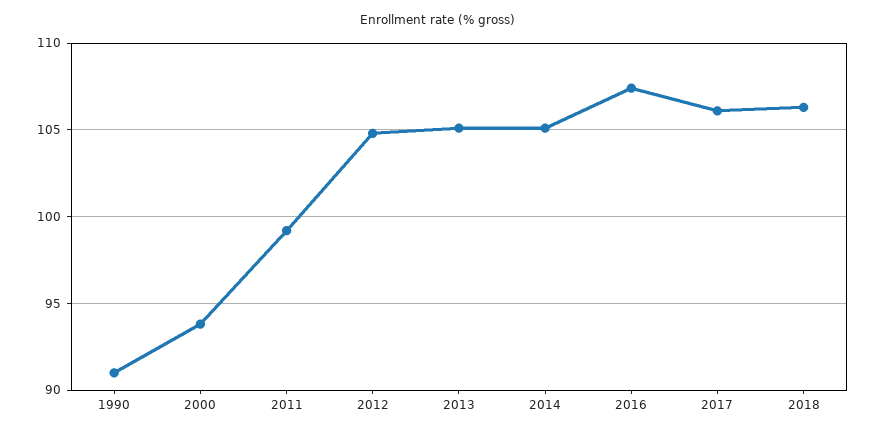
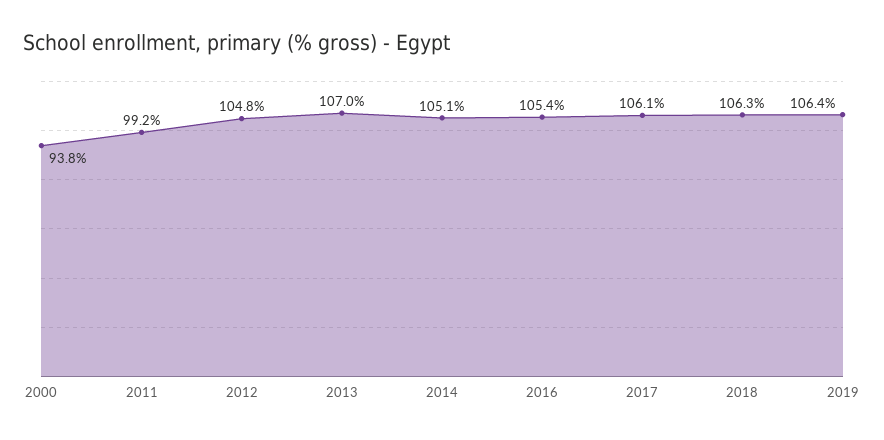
1990: 91 -> none
2013: 105 -> 107
2016: 107.5 -> 105.4
2019: none -> 106.4

